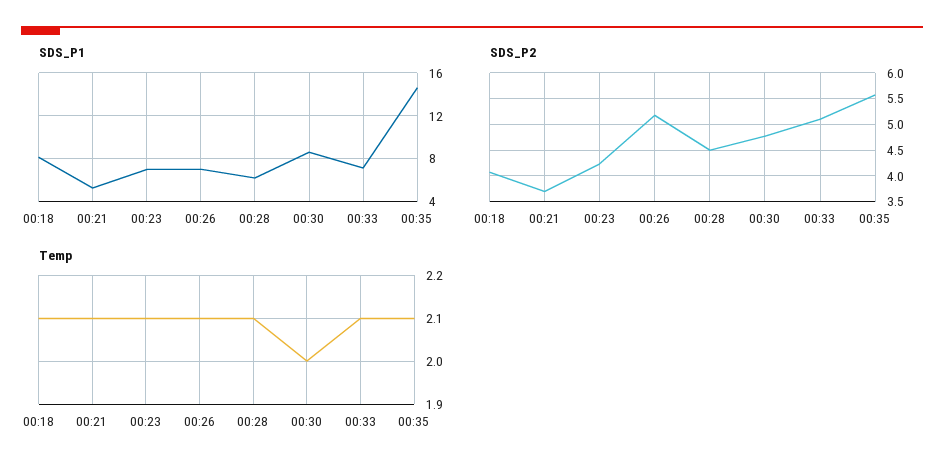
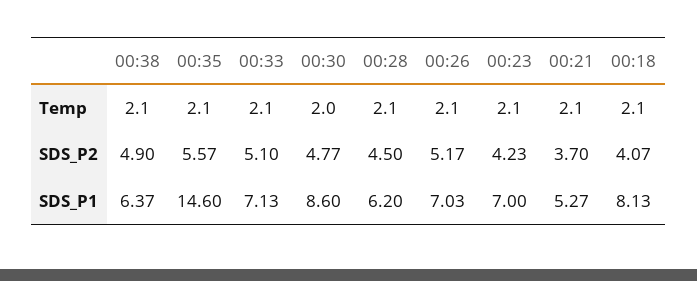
Temp, 00:38: none -> 2.1
SDS_P2, 00:38: none -> 4.9
SDS_P1, 00:38: none -> 6.37

